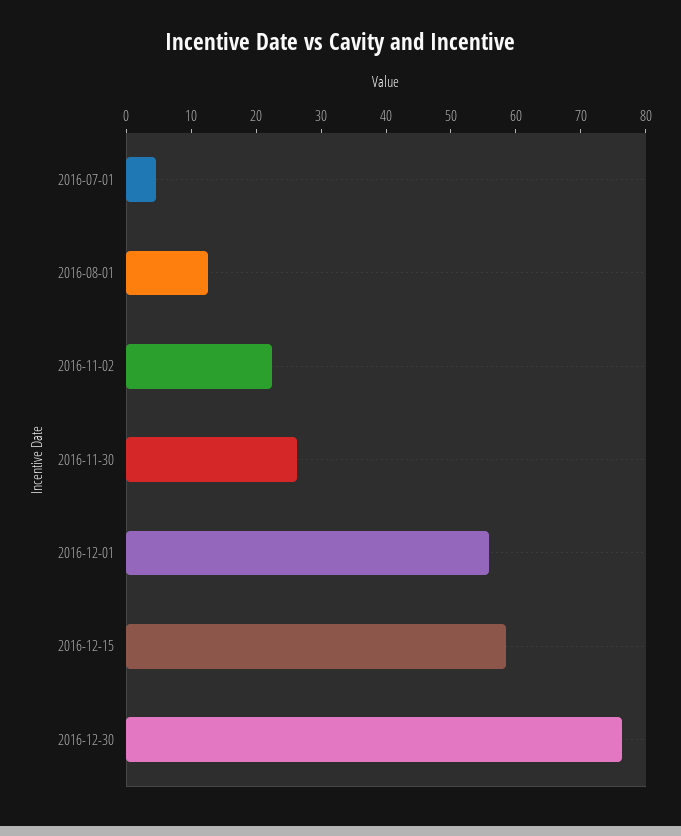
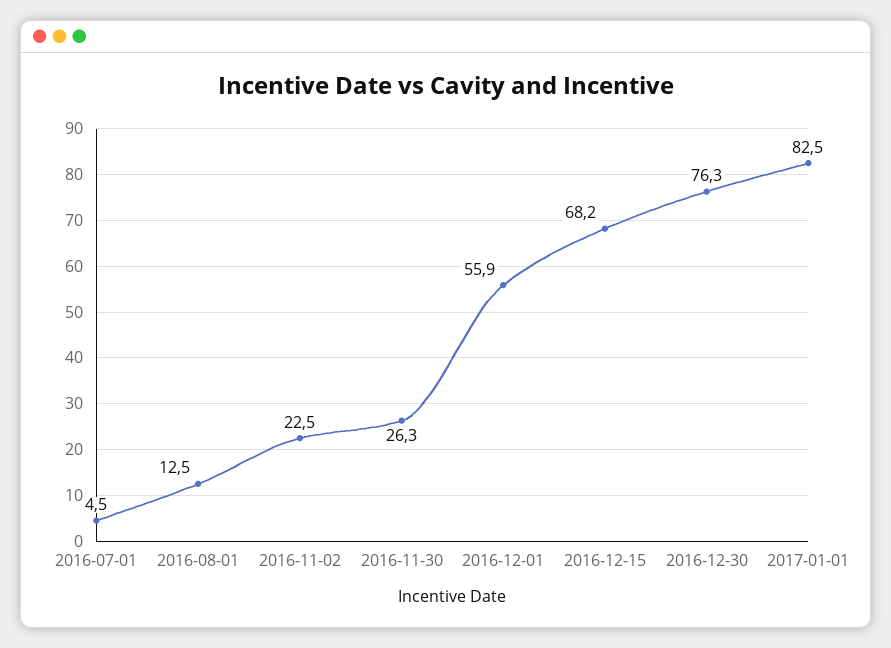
2016-12-15: 58 -> 68.2
2017-01-01: none -> 82.5

